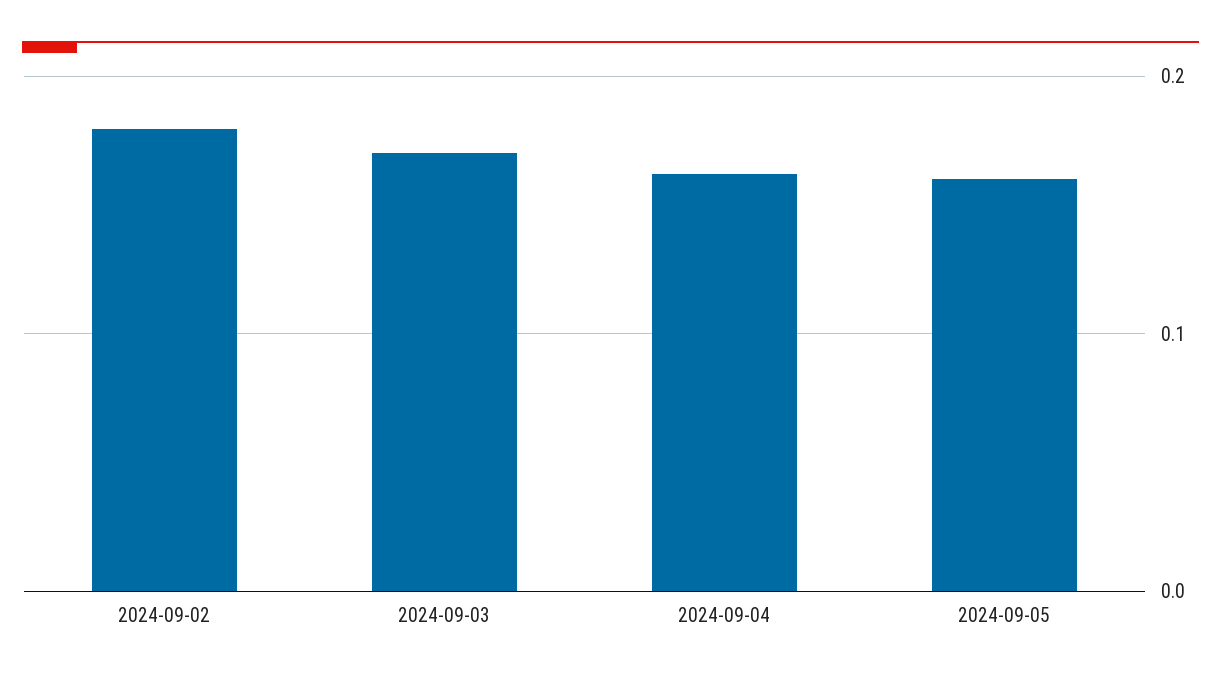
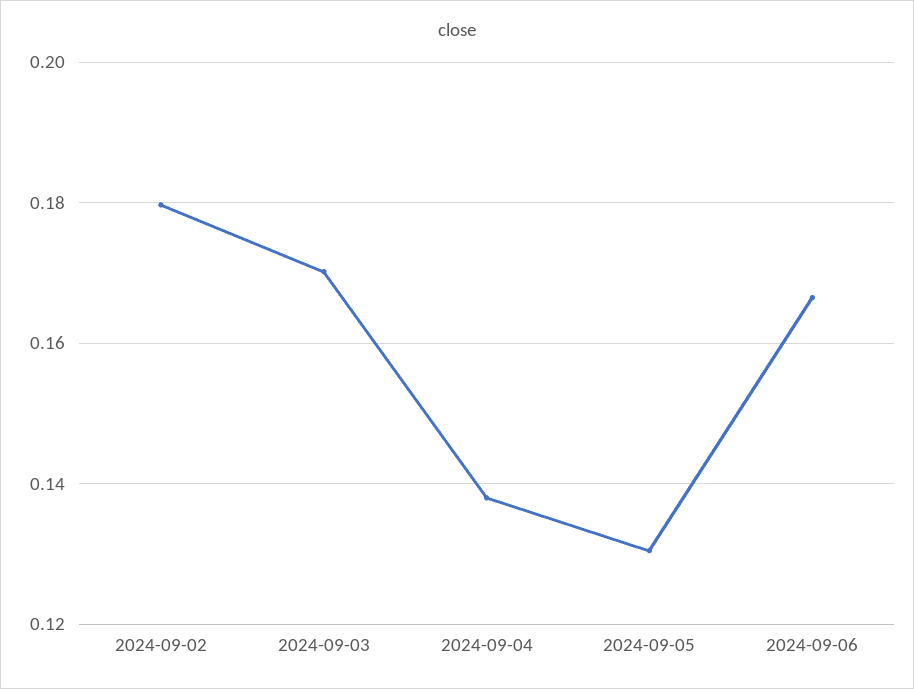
2024-09-04: 0.16 -> 0.138
2024-09-05: 0.16 -> 0.13
2024-09-06: none -> 0.166

